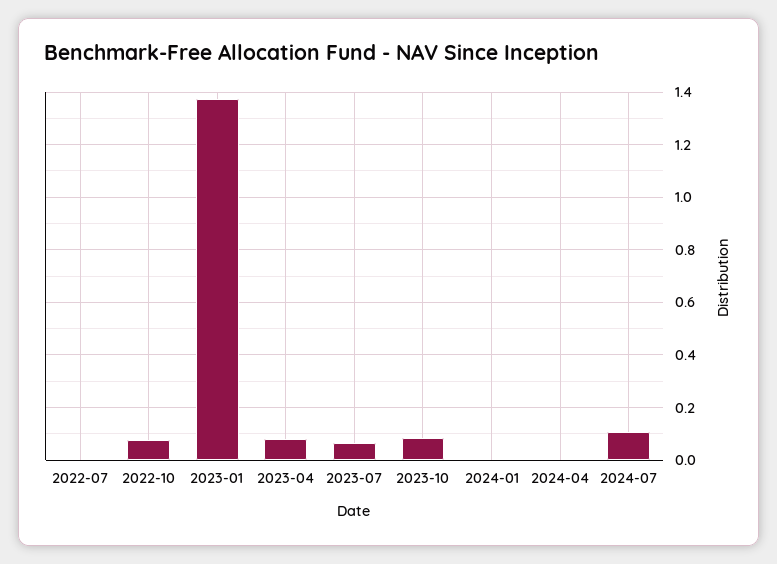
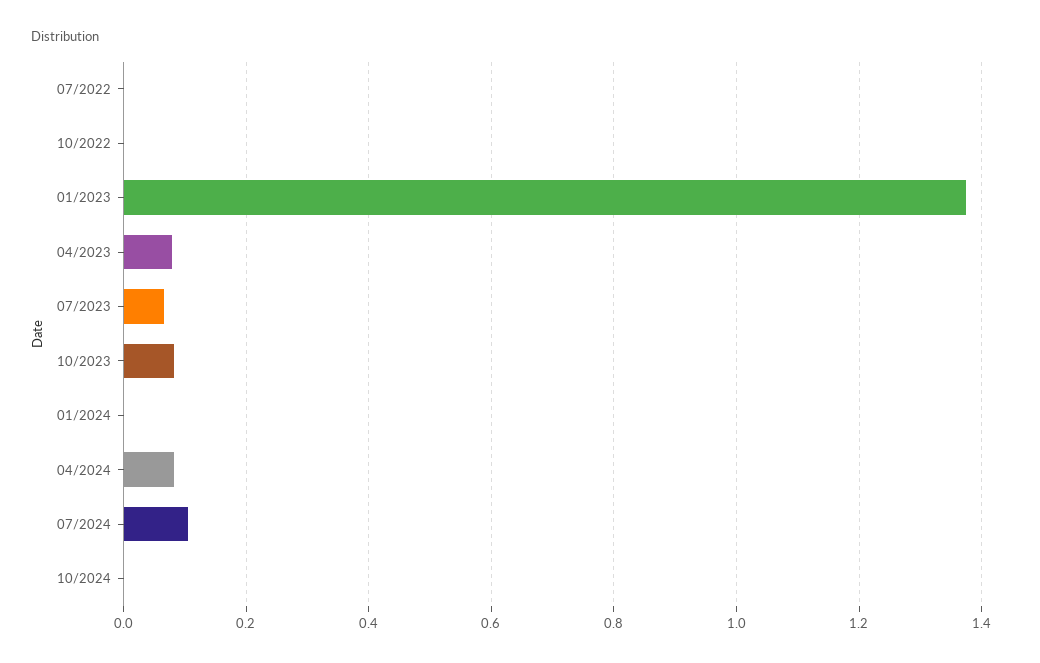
2022-10: 0.075 -> 0
2024-04: 0 -> 0.08
10/2024: none -> 0

